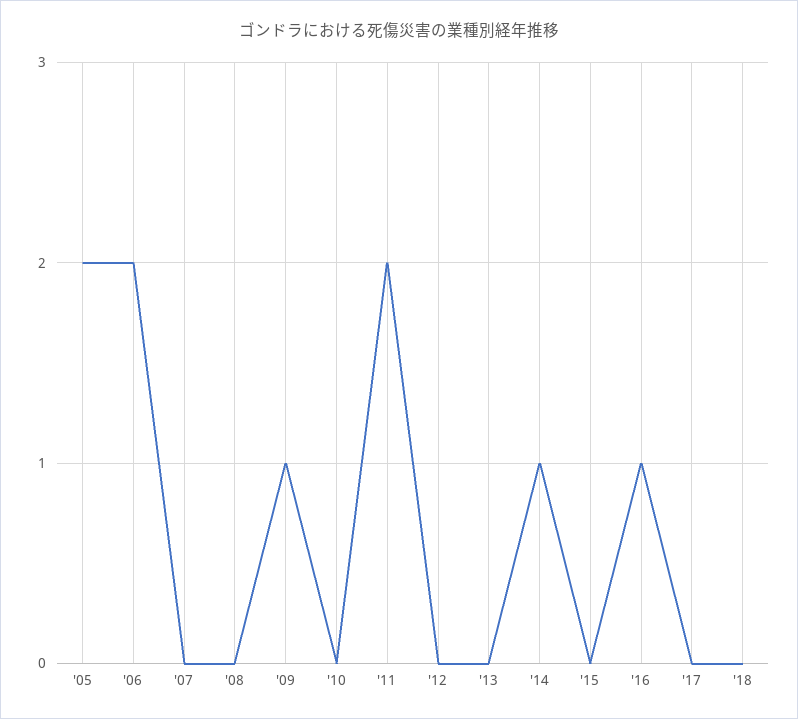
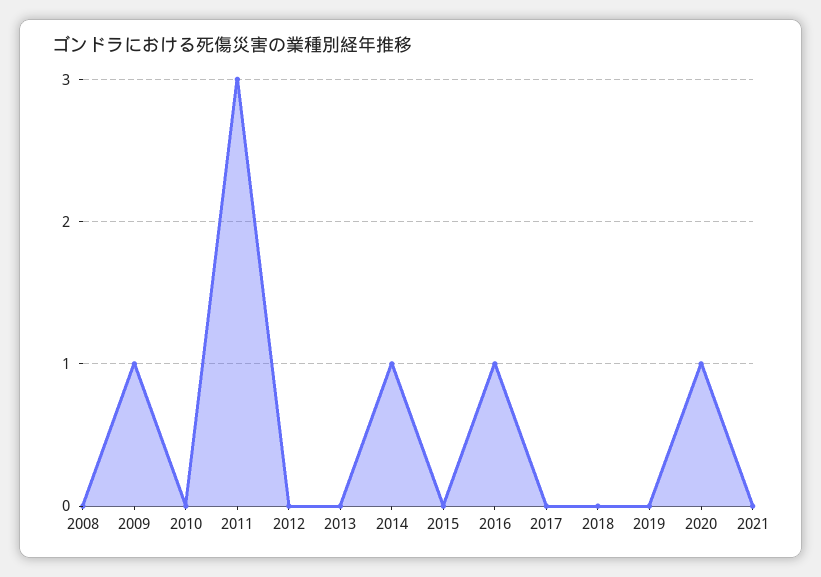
'05: 2 -> none
'06: 2 -> none
'07: 0 -> none
'11: 2 -> 3
2019: none -> 0
2020: none -> 1
2021: none -> 0

